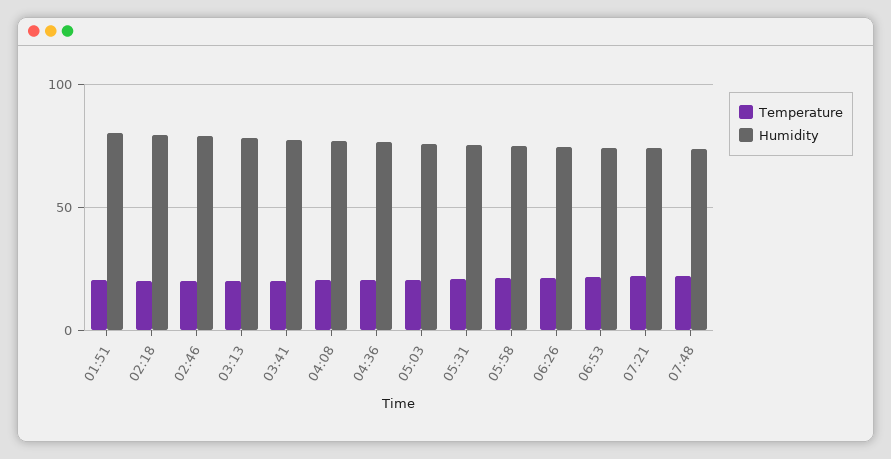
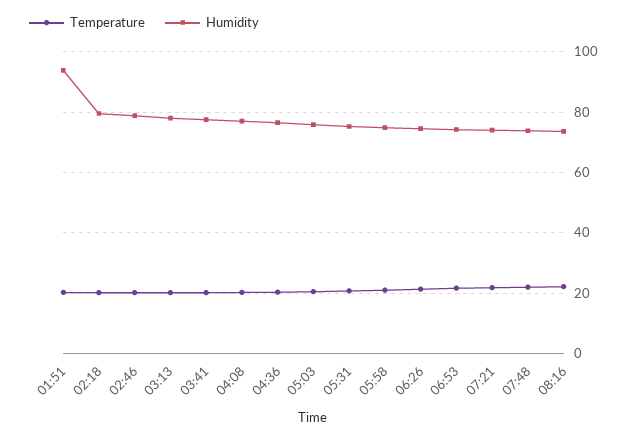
Humidity, 01:51: 80 -> 94
Temperature, 08:16: none -> 22
Humidity, 08:16: none -> 74

